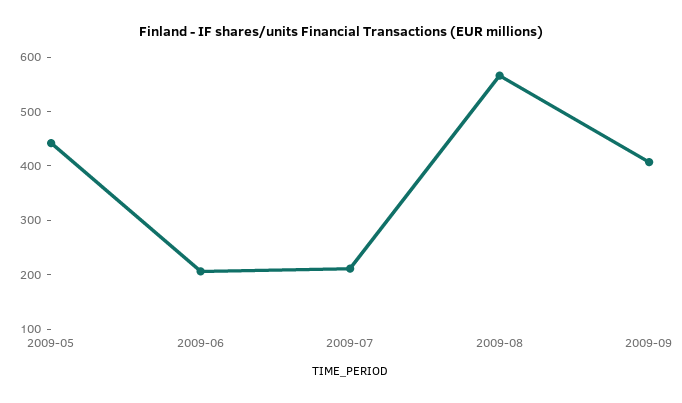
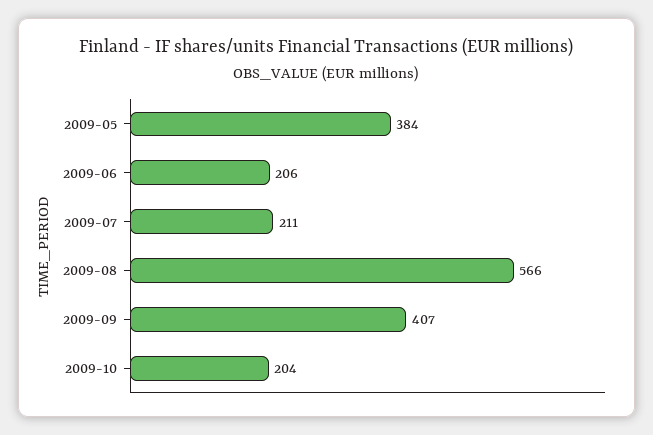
2009-05: 440 -> 384
2009-10: none -> 204

